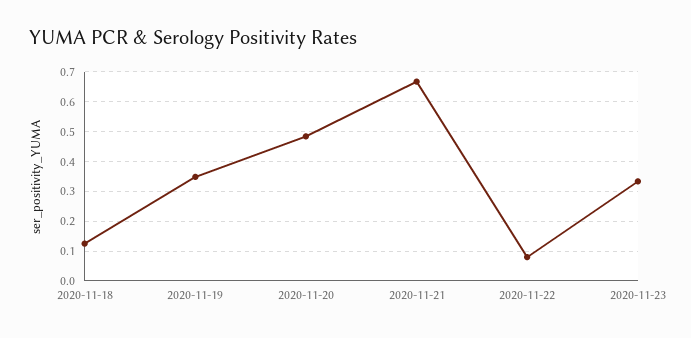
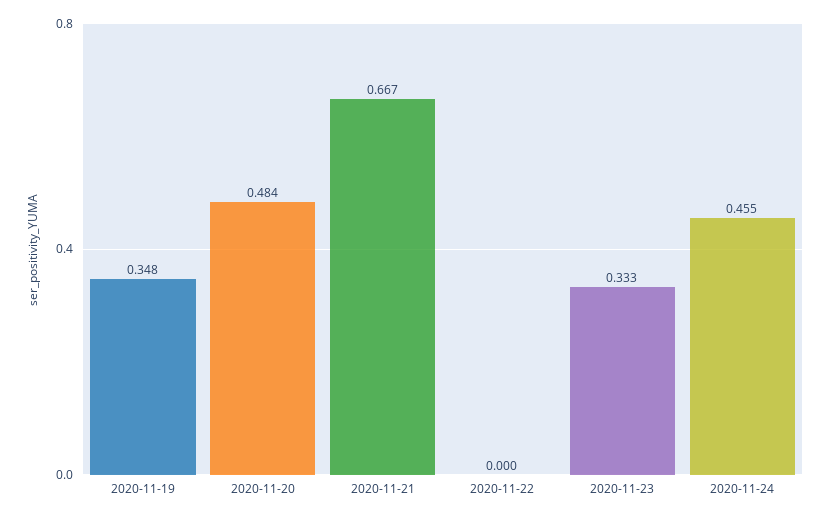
2020-11-18: 0.125 -> none
2020-11-22: 0.075 -> 0
2020-11-24: none -> 0.455

